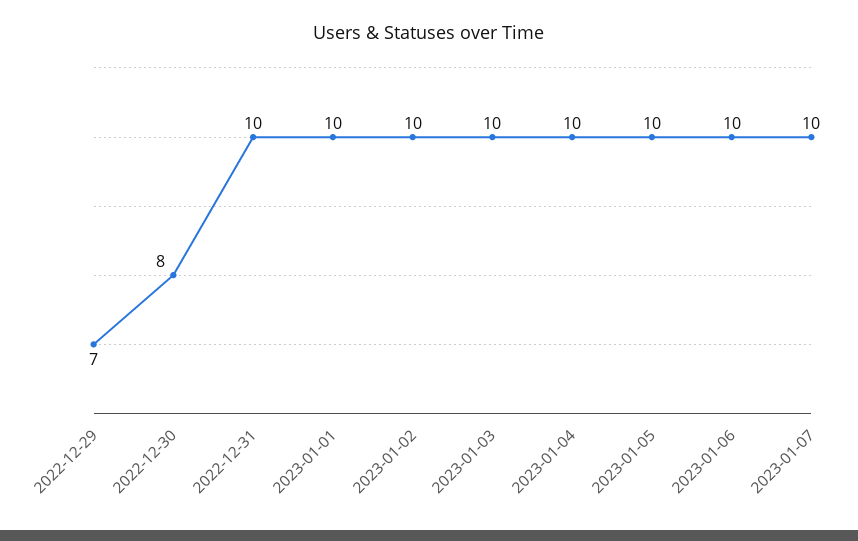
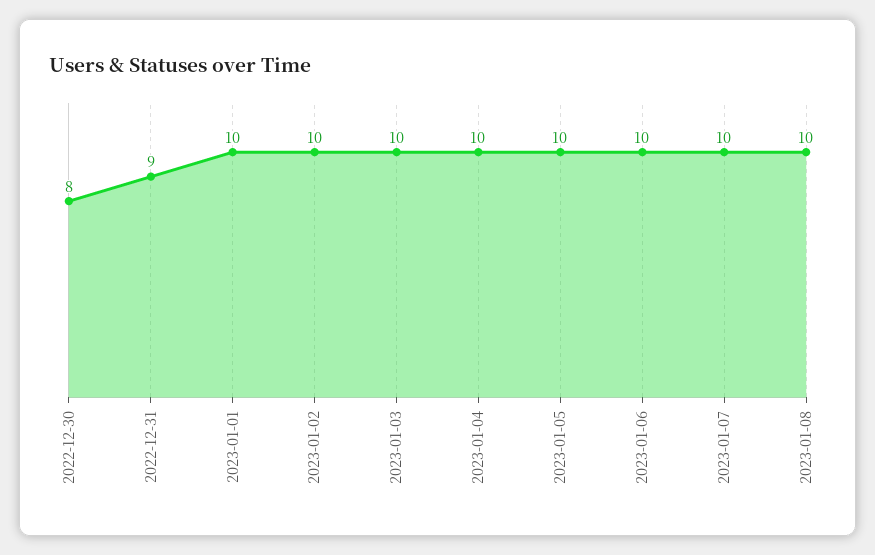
2022-12-29: 7 -> none
2022-12-31: 10 -> 9
2023-01-08: none -> 10

